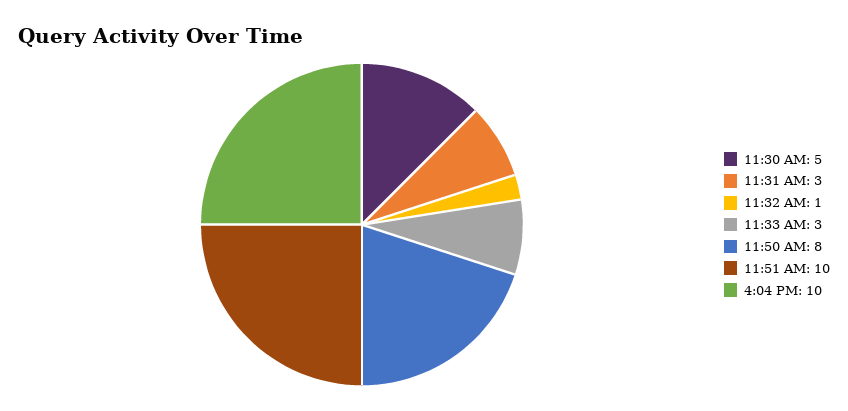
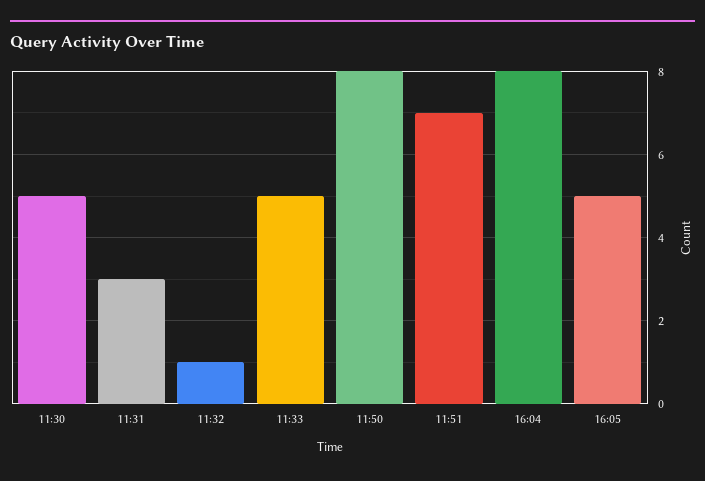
11:33 AM: 3 -> 5
11:51 AM: 10 -> 7
4:04 PM: 10 -> 8
16:05: none -> 5

